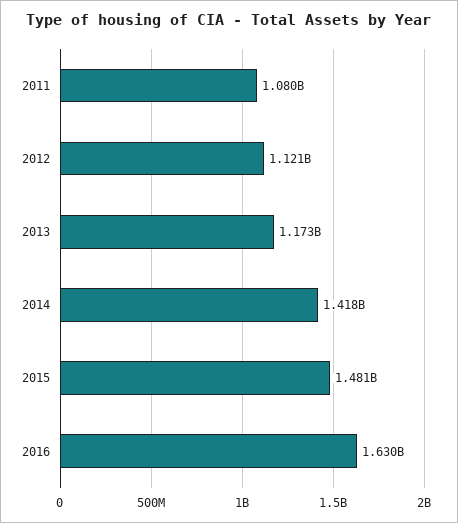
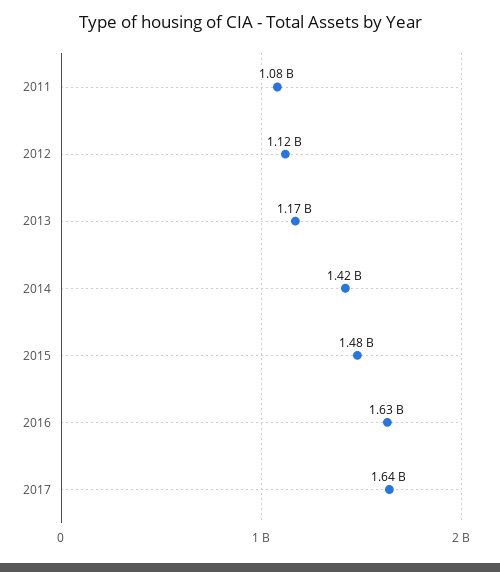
2017: none -> 1640000000

